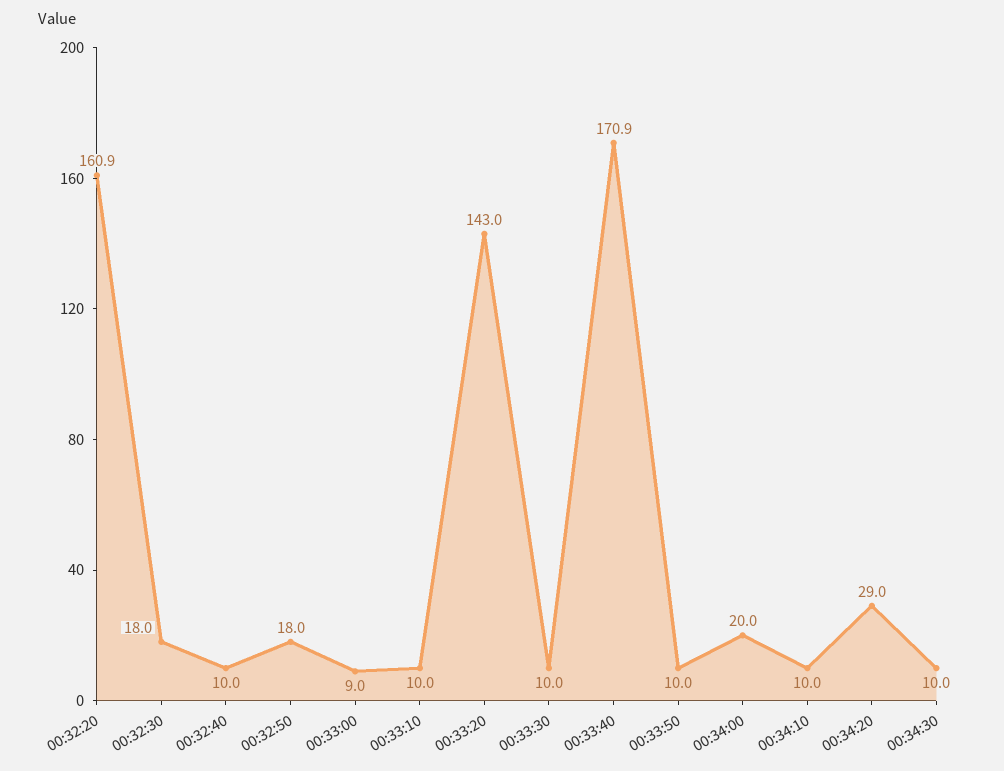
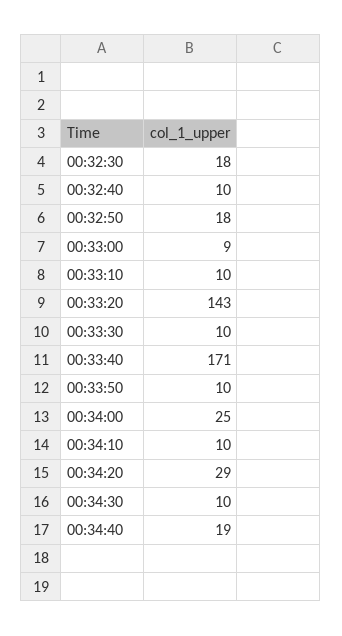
00:32:20: 160.9 -> none
00:34:00: 20 -> 25
00:34:40: none -> 19

